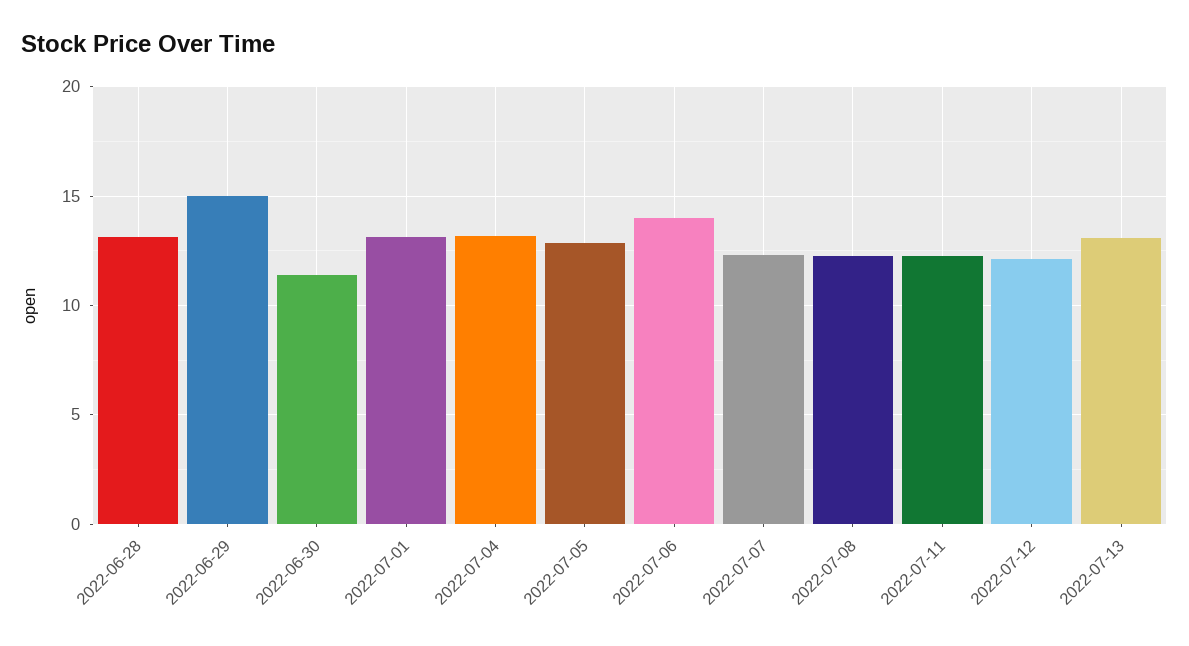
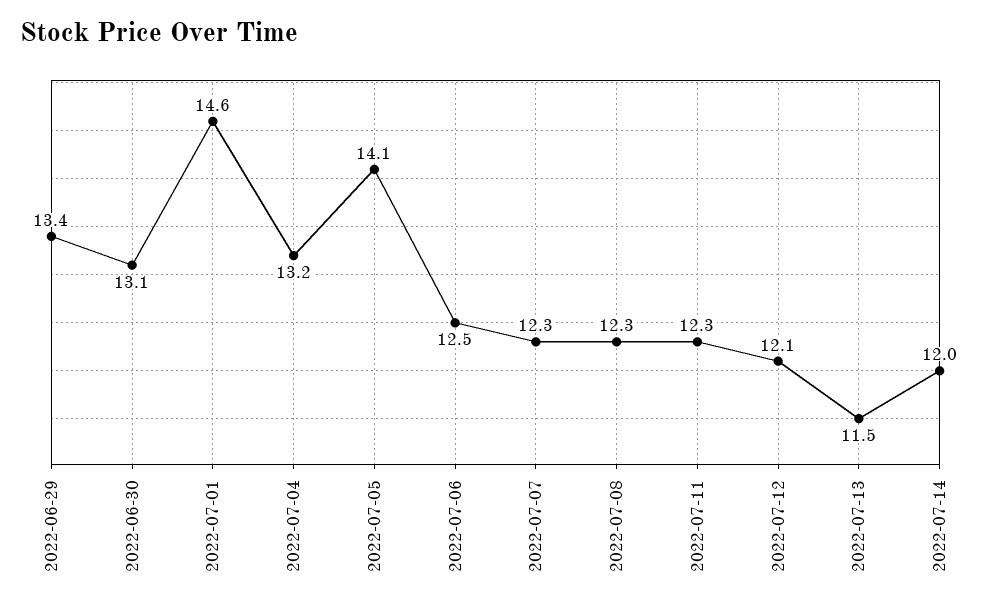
2022-06-28: 13 -> none
2022-06-29: 15 -> 13.4
2022-06-30: 11.5 -> 13.1
2022-07-01: 13 -> 14.6
2022-07-05: 13 -> 14.1
2022-07-06: 14 -> 12.5
2022-07-13: 13 -> 11.5
2022-07-14: none -> 12

